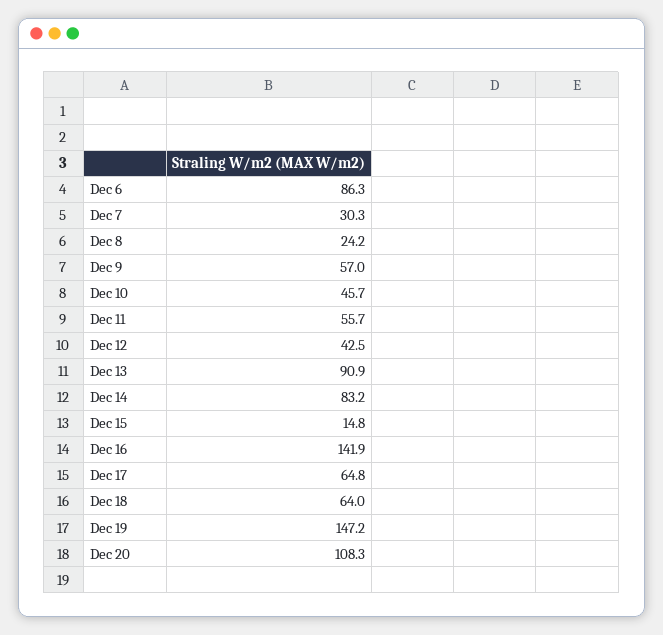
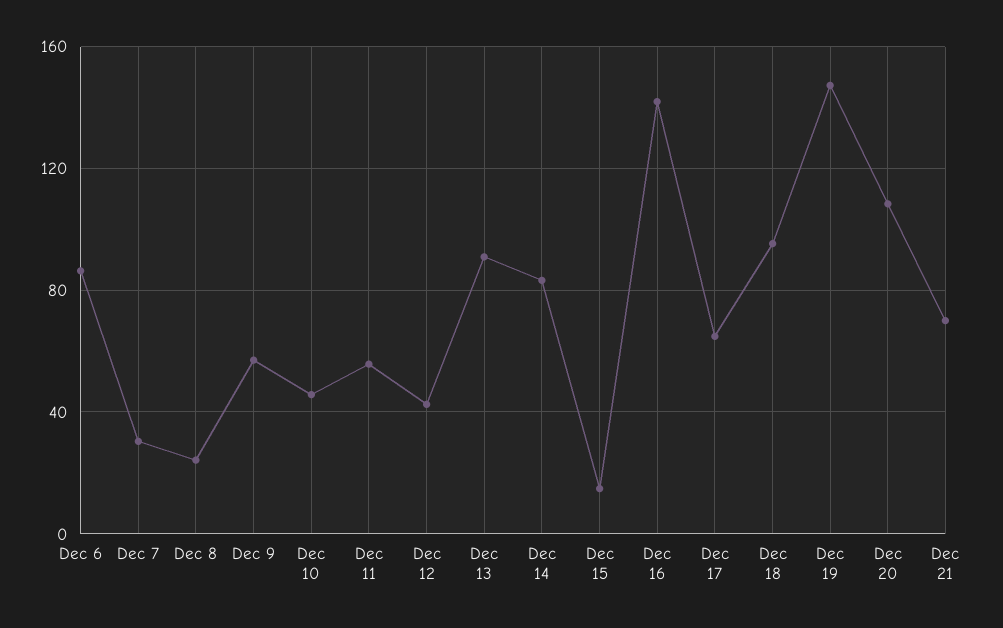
Dec 18: 64 -> 95
Dec 21: none -> 70

